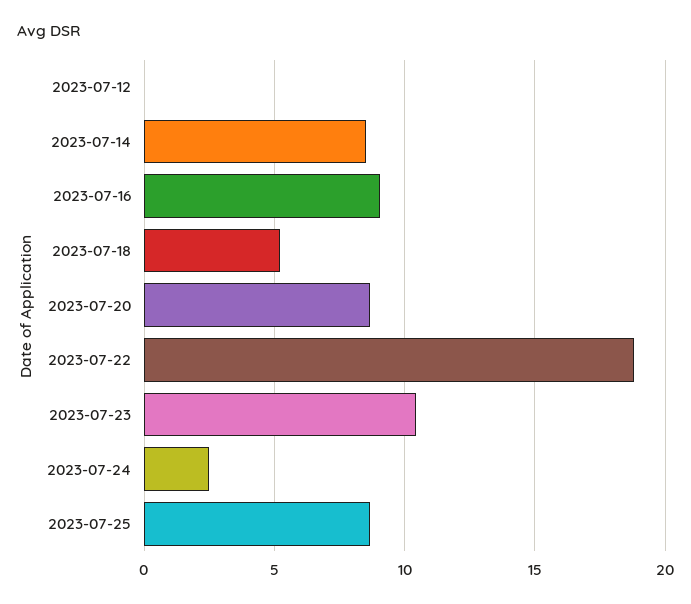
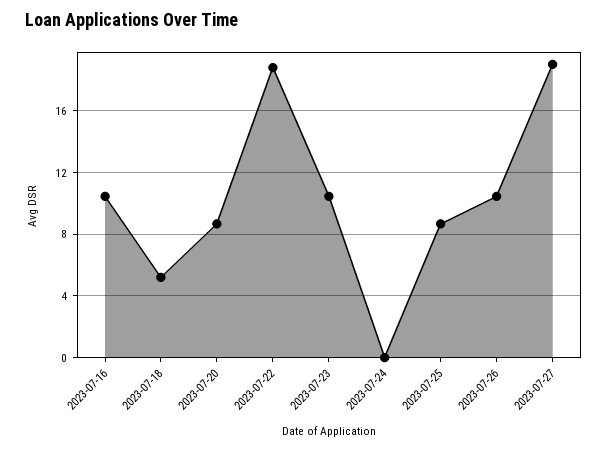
2023-07-12: 0 -> none
2023-07-14: 8.5 -> none
2023-07-16: 9 -> 10.5
2023-07-24: 2.5 -> 0
2023-07-26: none -> 10.5
2023-07-27: none -> 19

